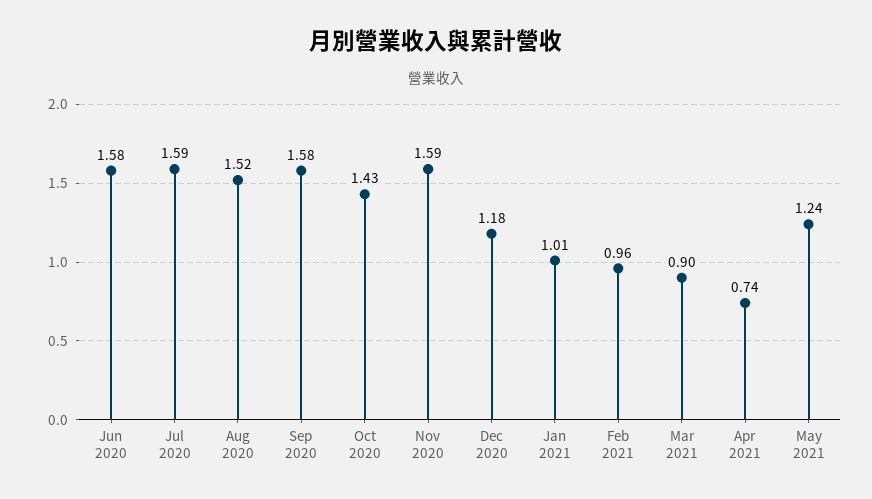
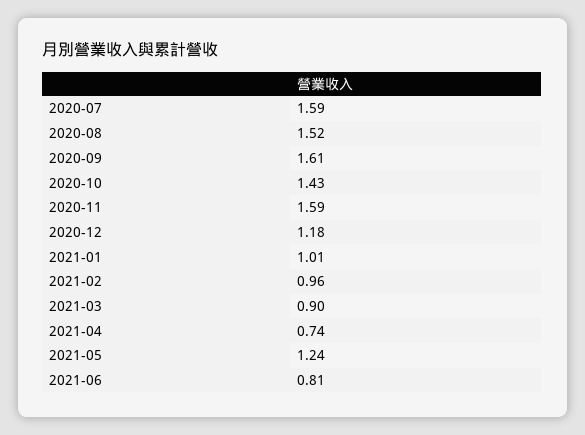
Jun 2020: 1.58 -> none
Sep 2020: 1.58 -> 1.61
2021-06: none -> 0.81

